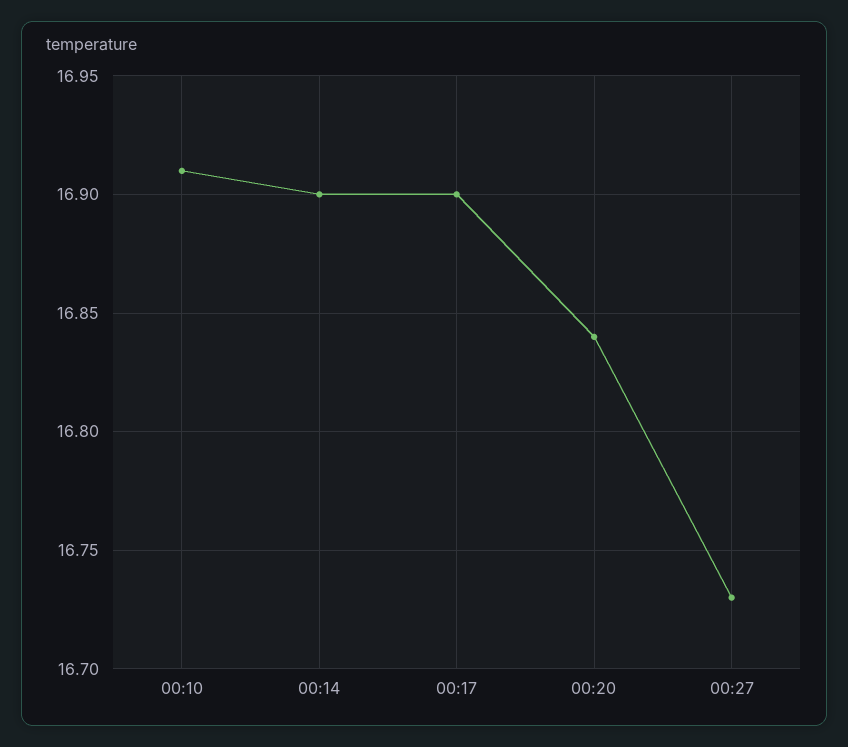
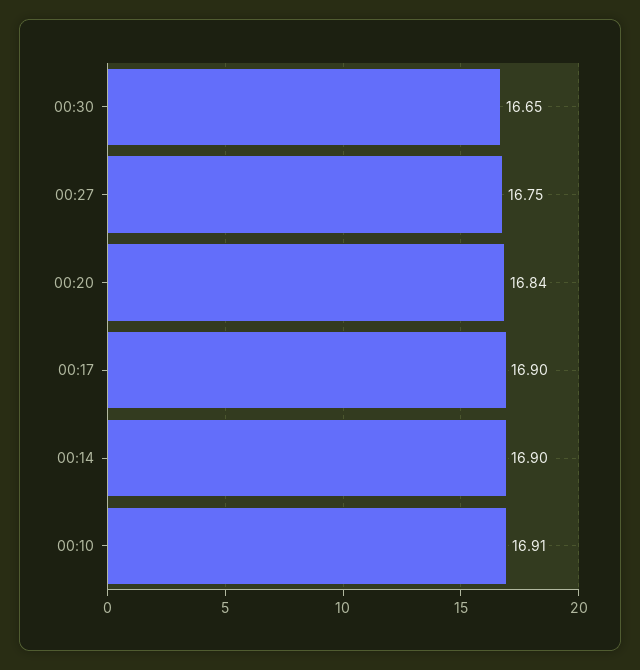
00:27: 16.73 -> 16.75
00:30: none -> 16.65

